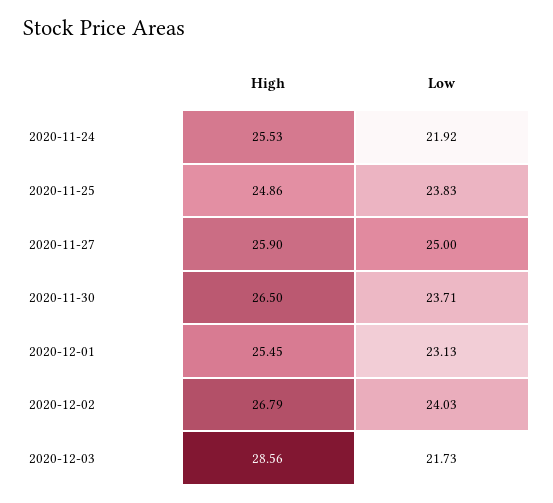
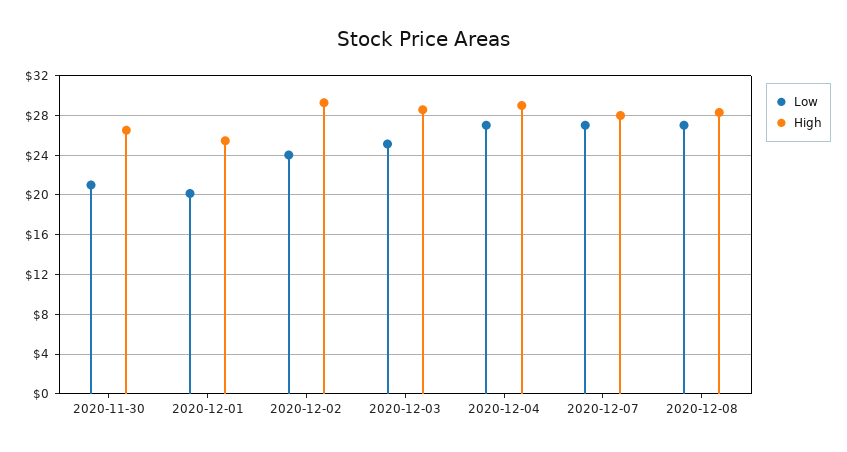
High, 2020-11-24: 25.53 -> none
Low, 2020-11-24: 21.92 -> none
High, 2020-11-25: 24.86 -> none
Low, 2020-11-25: 23.83 -> none
High, 2020-11-27: 25.9 -> none
Low, 2020-11-27: 25 -> none
Low, 2020-11-30: 23.71 -> 21
Low, 2020-12-01: 23.13 -> 20
High, 2020-12-02: 26.79 -> 29
Low, 2020-12-03: 21.73 -> 25
Low, 2020-12-04: none -> 27
High, 2020-12-04: none -> 29
Low, 2020-12-07: none -> 27
High, 2020-12-07: none -> 28
Low, 2020-12-08: none -> 27
High, 2020-12-08: none -> 28

